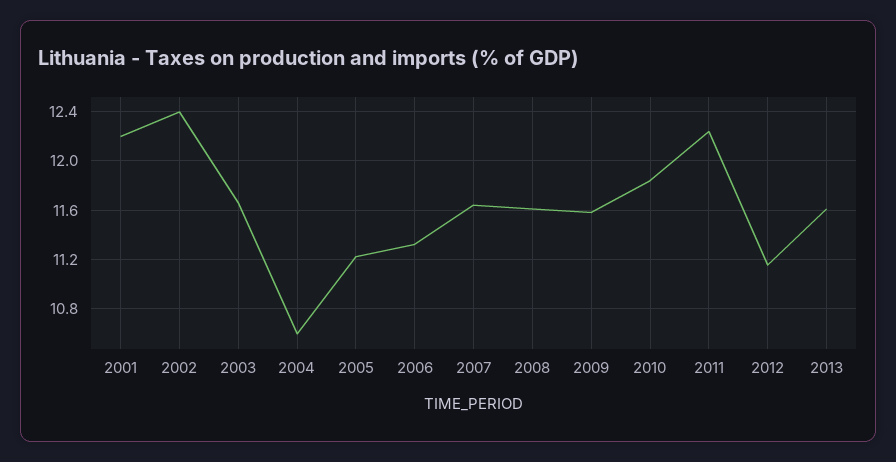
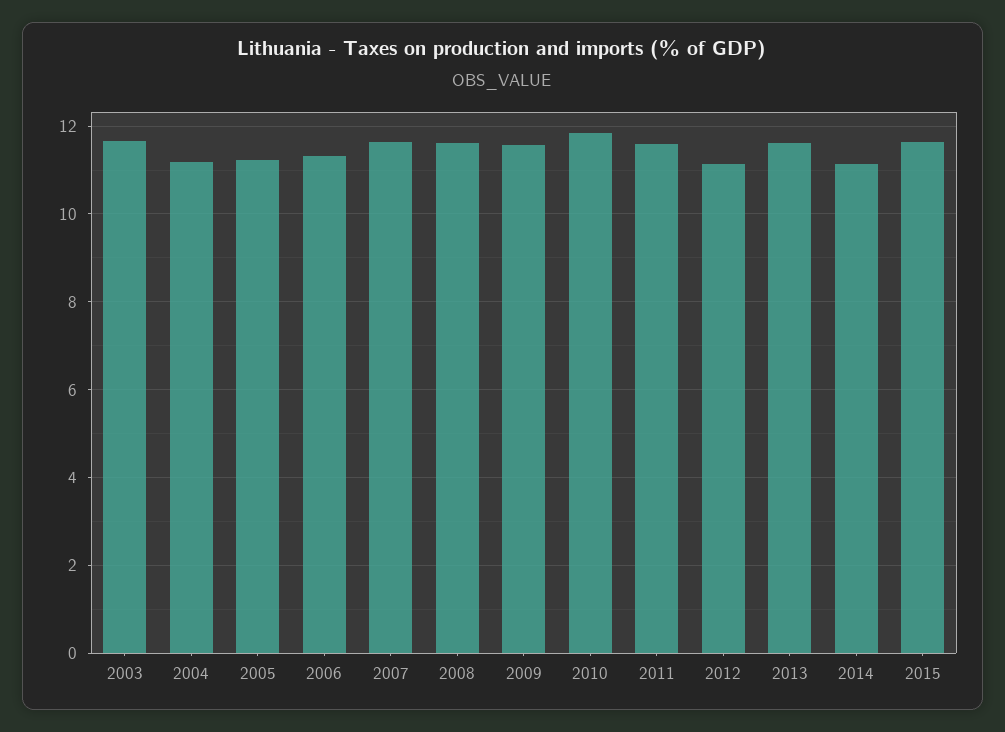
2001: 12.2 -> none
2002: 12.4 -> none
2004: 10.6 -> 11.2
2011: 12.25 -> 11.6
2014: none -> 11.2
2015: none -> 11.6

